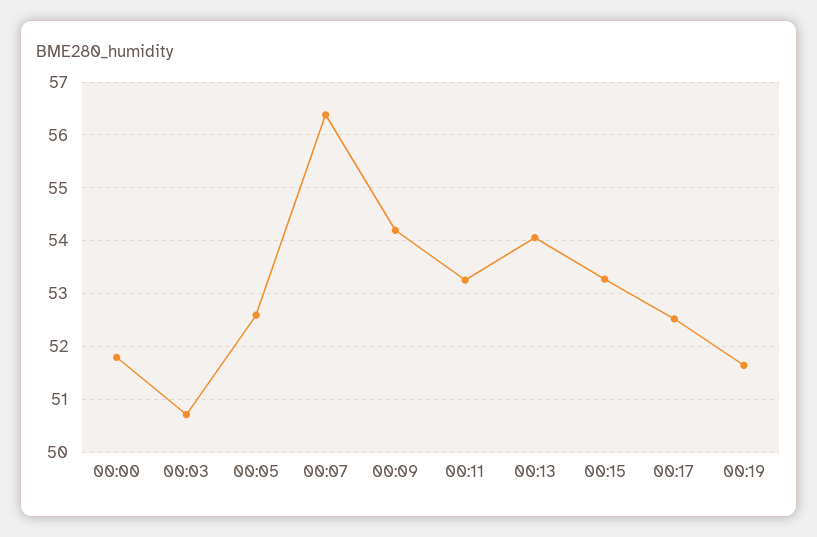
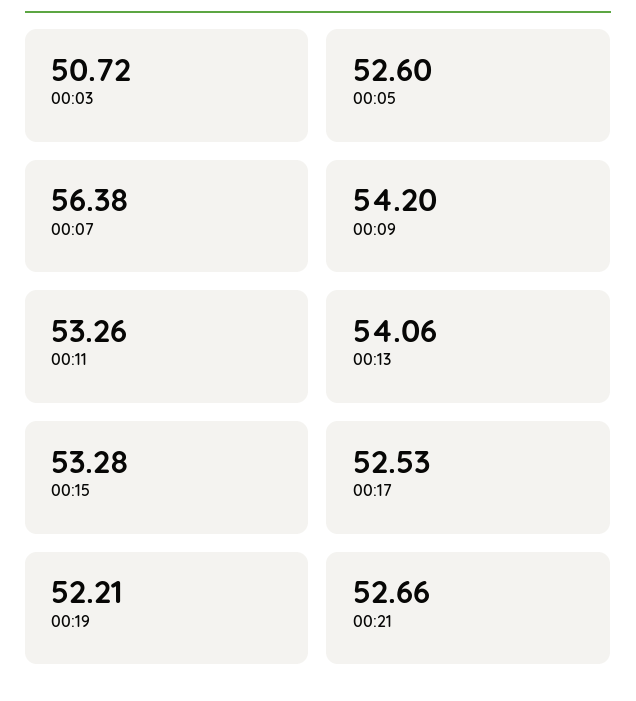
00:00: 51.8 -> none
00:19: 51.6 -> 52.21
00:21: none -> 52.66

